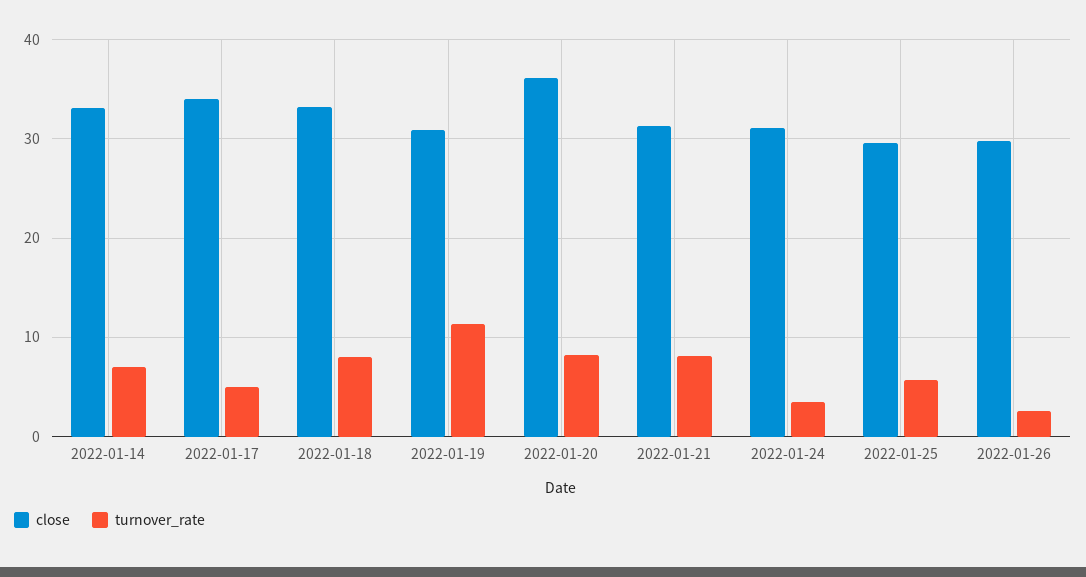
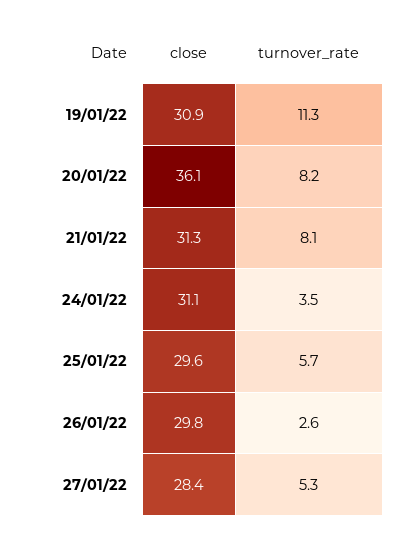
close, 2022-01-14: 33 -> none
turnover_rate, 2022-01-14: 7 -> none
close, 2022-01-17: 34 -> none
turnover_rate, 2022-01-17: 5 -> none
close, 2022-01-18: 33 -> none
turnover_rate, 2022-01-18: 8 -> none
close, 27/01/22: none -> 28.4
turnover_rate, 27/01/22: none -> 5.3

